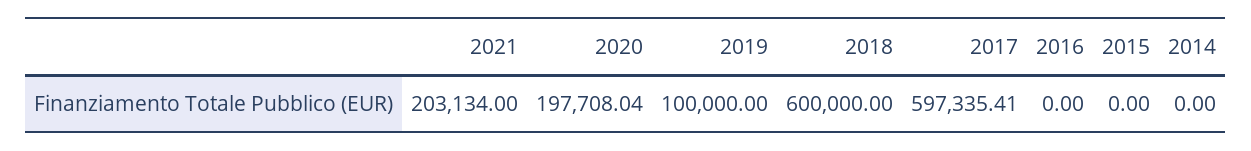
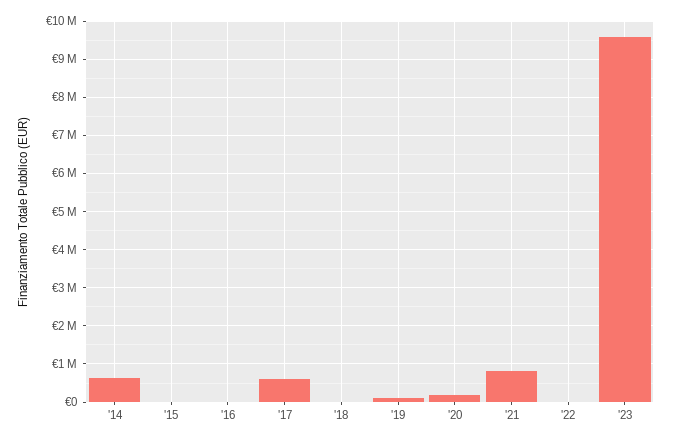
2021: 203134 -> 800000
2018: 600000 -> 0
2014: 0 -> 600000
'22: none -> 0
'23: none -> 9600000

